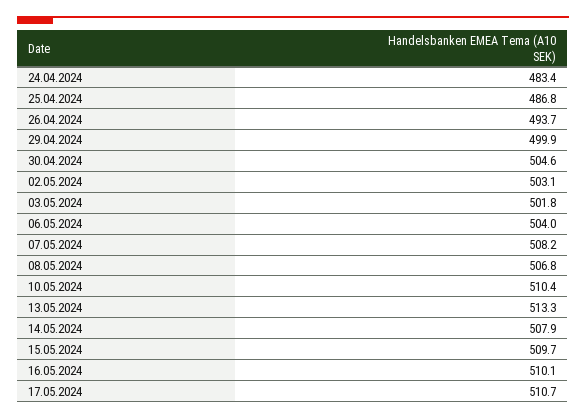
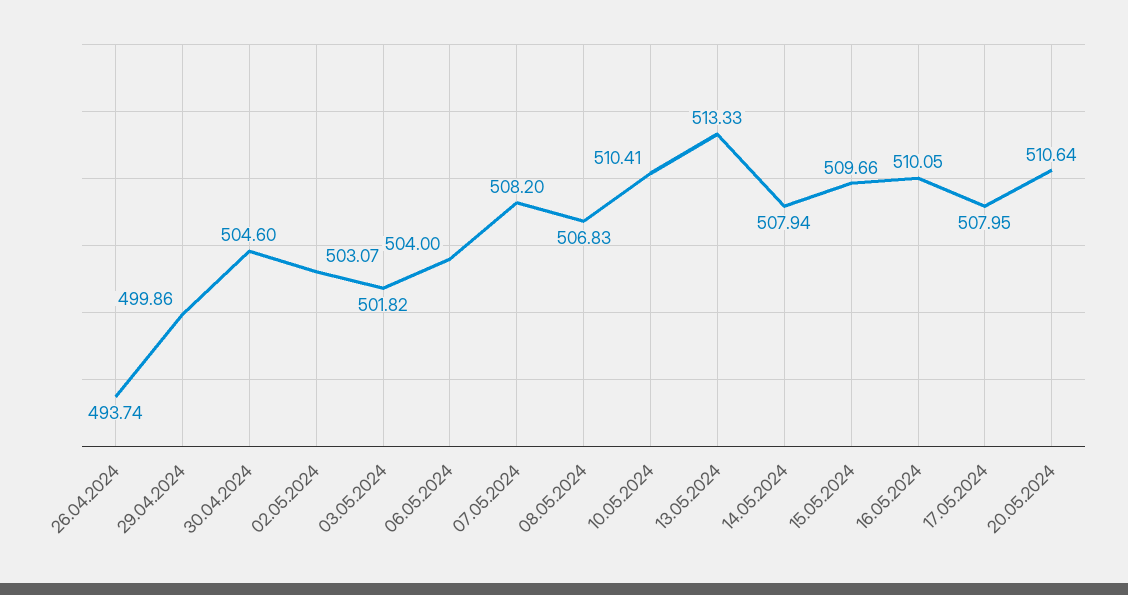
24.04.2024: 483.4 -> none
25.04.2024: 486.8 -> none
17.05.2024: 510.7 -> 507.95
20.05.2024: none -> 510.64

